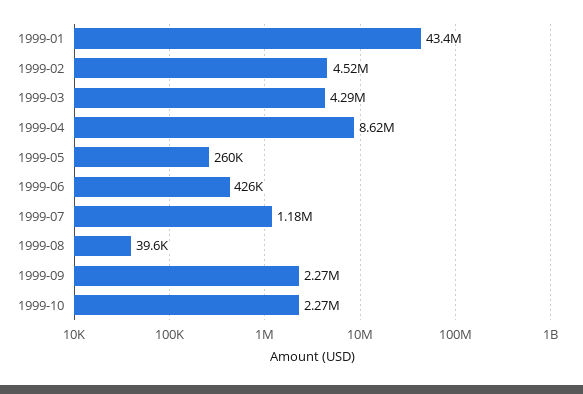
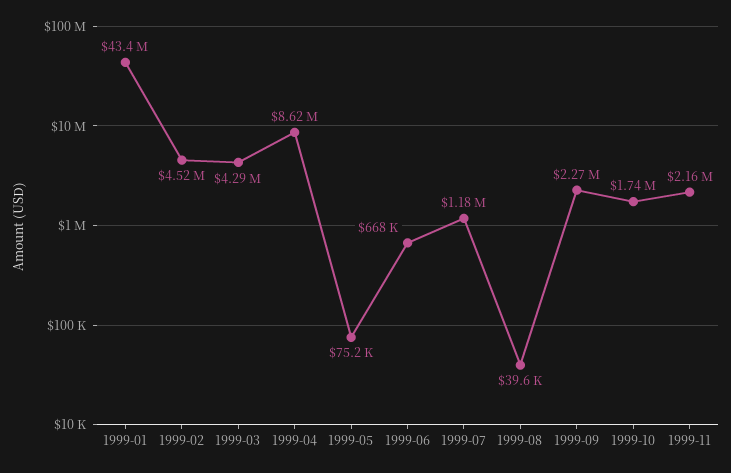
1999-05: 260000 -> 75200
1999-06: 426000 -> 668000
1999-10: 2270000 -> 1740000
1999-11: none -> 2160000

